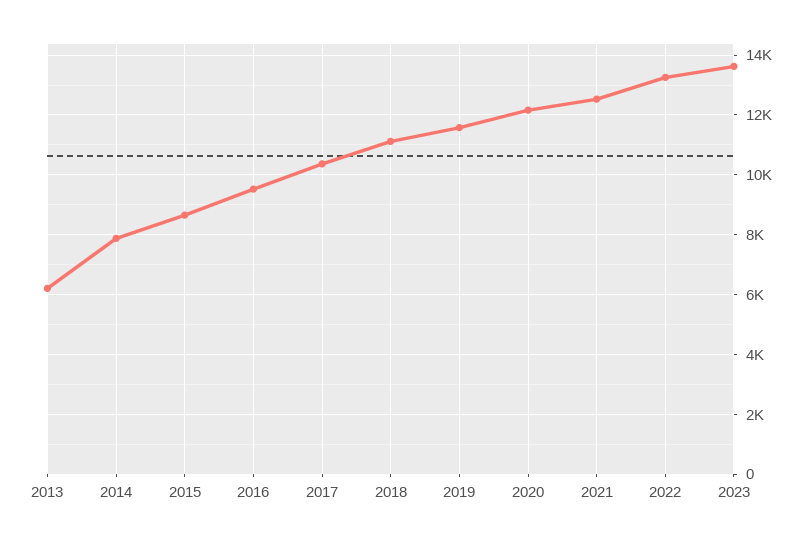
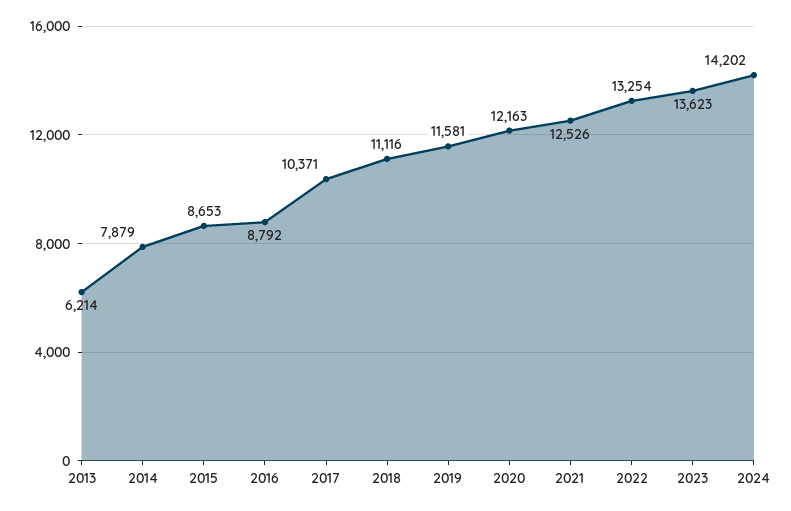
2016: 9500 -> 8792
2024: none -> 14202

